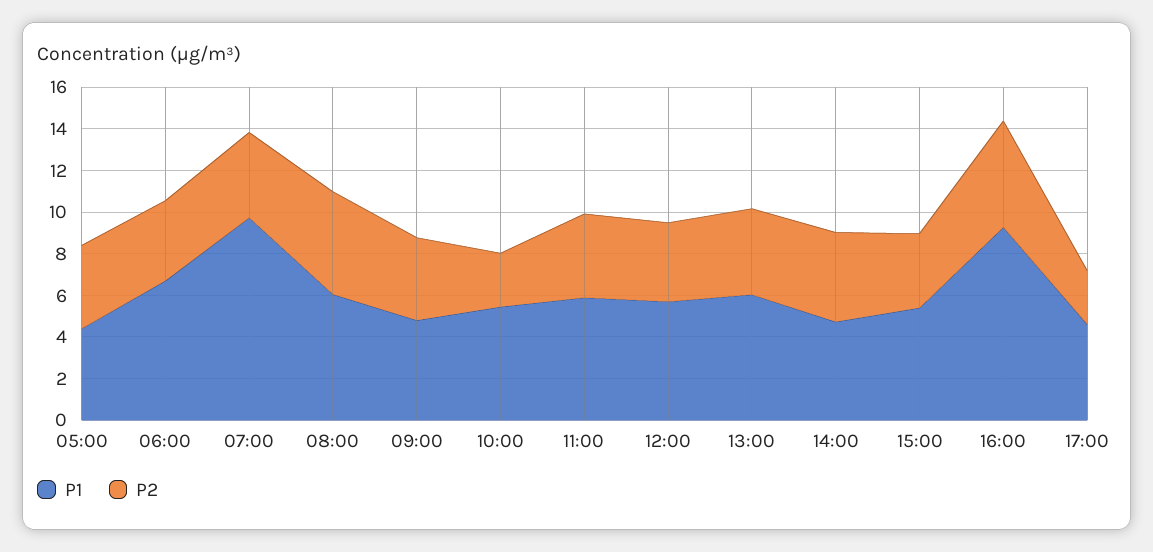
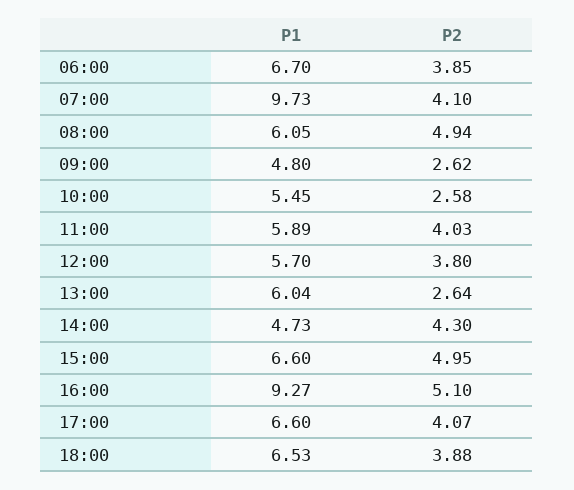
P1, 05:00: 4.5 -> none
P2, 05:00: 4 -> none
P2, 09:00: 4 -> 2.62
P2, 13:00: 4 -> 2.64
P1, 15:00: 5.5 -> 6.6
P2, 15:00: 3.5 -> 4.95
P1, 17:00: 4.5 -> 6.6
P2, 17:00: 2.5 -> 4.07
P1, 18:00: none -> 6.53
P2, 18:00: none -> 3.88

